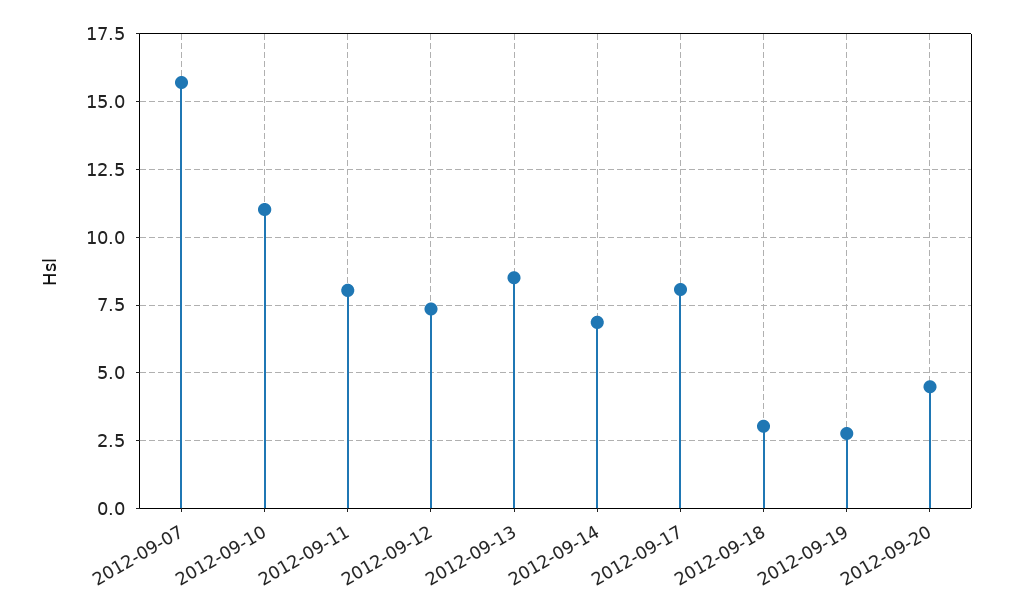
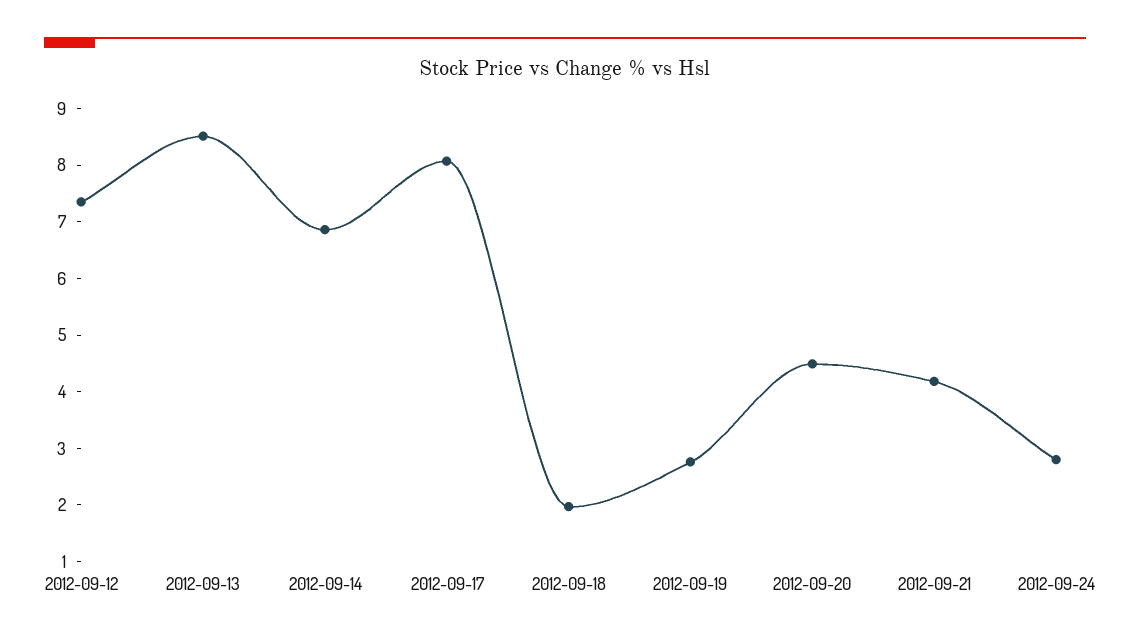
2012-09-07: 15.75 -> none
2012-09-10: 11 -> none
2012-09-11: 8 -> none
2012-09-18: 3 -> 2
2012-09-21: none -> 4.2
2012-09-24: none -> 2.8

